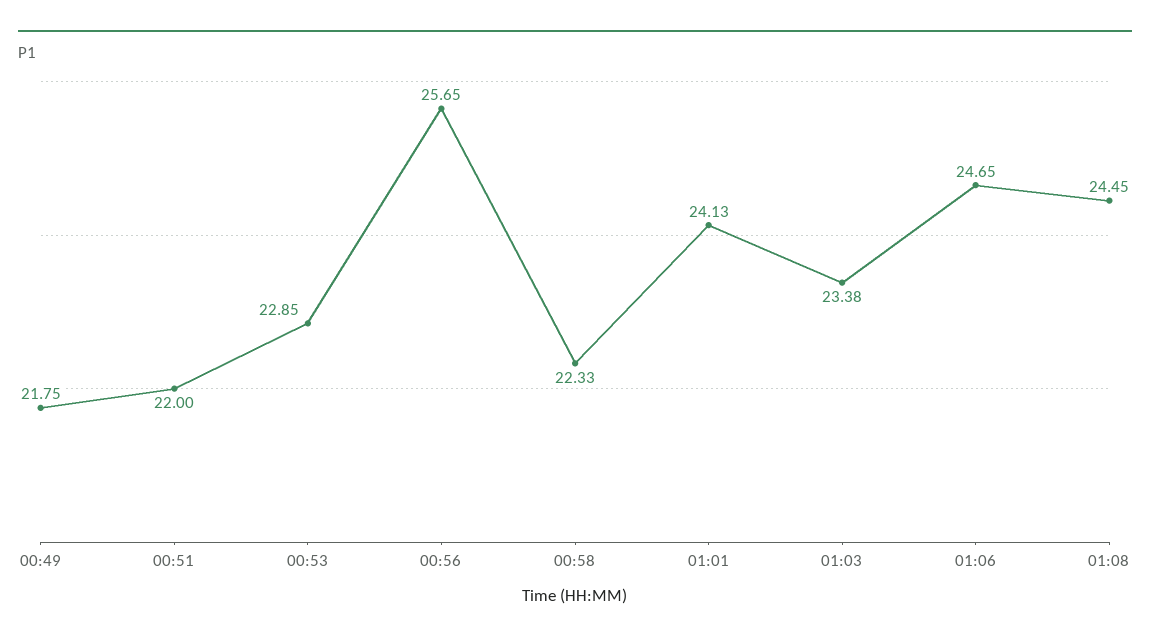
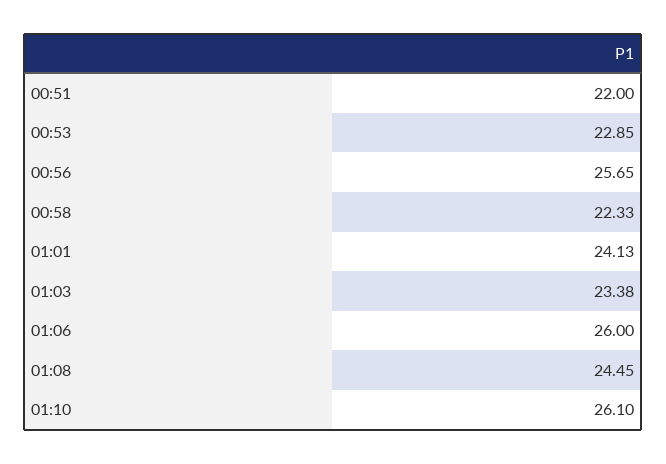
00:49: 21.75 -> none
01:06: 24.65 -> 26
01:10: none -> 26.1

